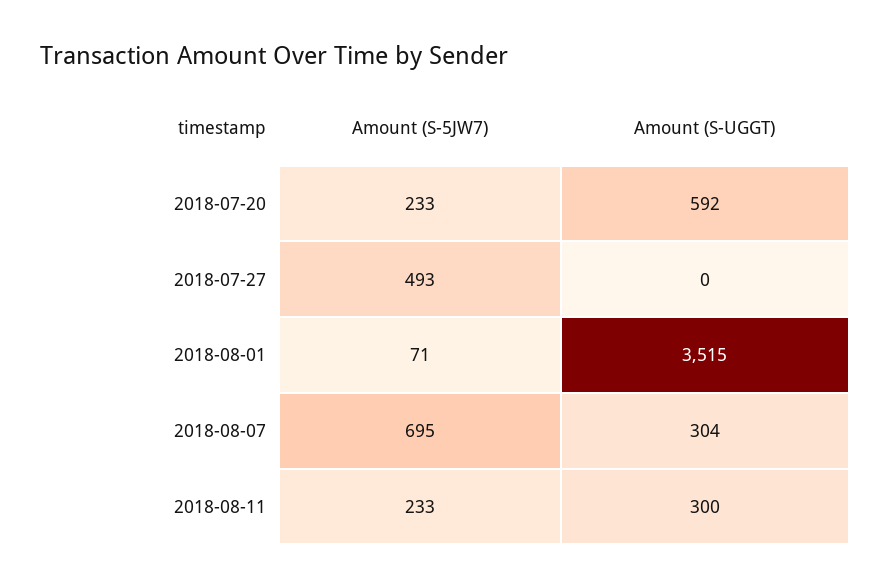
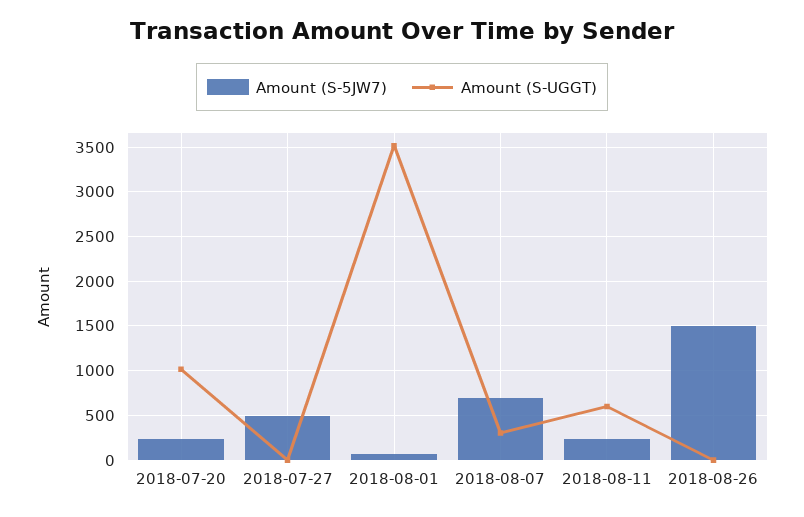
Amount (S-UGGT), 2018-07-20: 592 -> 1000
Amount (S-UGGT), 2018-08-11: 300 -> 600
Amount (S-5JW7), 2018-08-26: none -> 1500
Amount (S-UGGT), 2018-08-26: none -> 0

